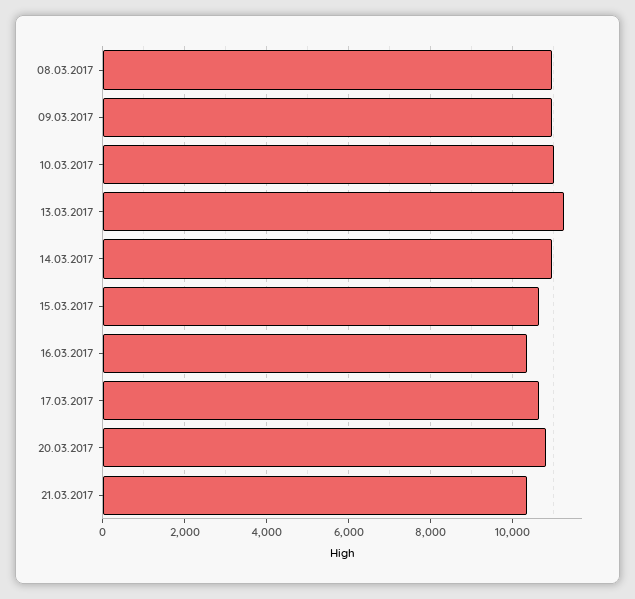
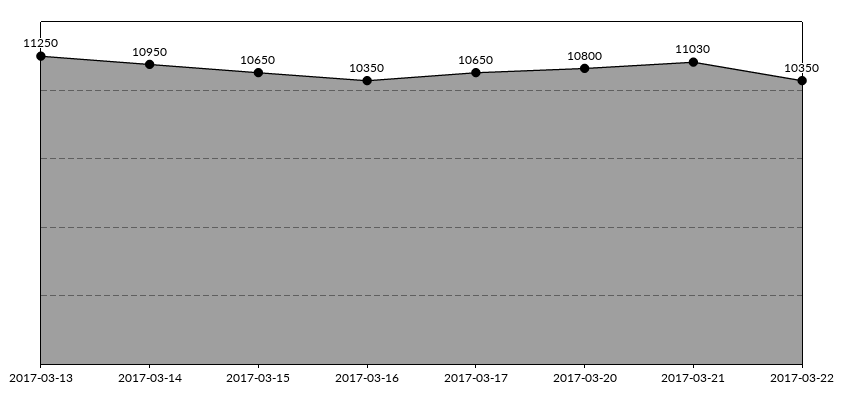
08.03.2017: 11000 -> none
09.03.2017: 11000 -> none
10.03.2017: 11000 -> none
21.03.2017: 10400 -> 11030
2017-03-22: none -> 10350

